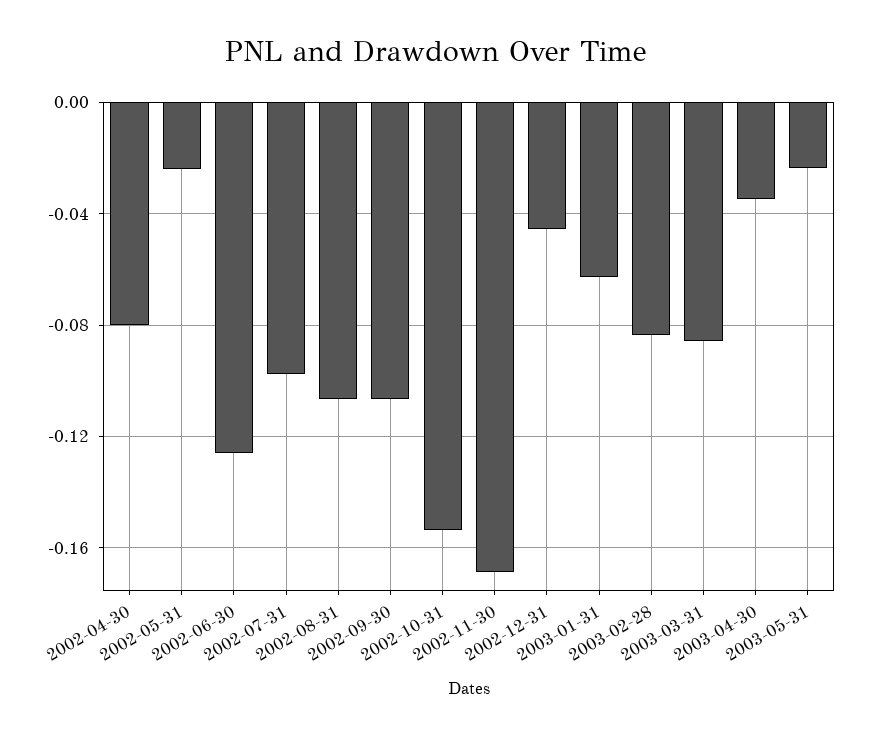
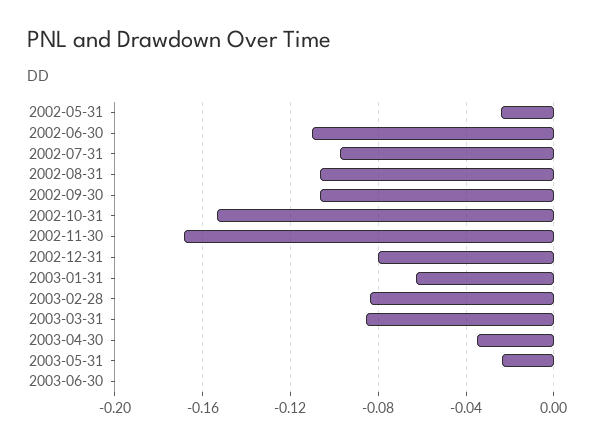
2002-04-30: -0.08 -> none
2002-06-30: -0.125 -> -0.11
2002-12-31: -0.045 -> -0.08
2003-06-30: none -> 0

